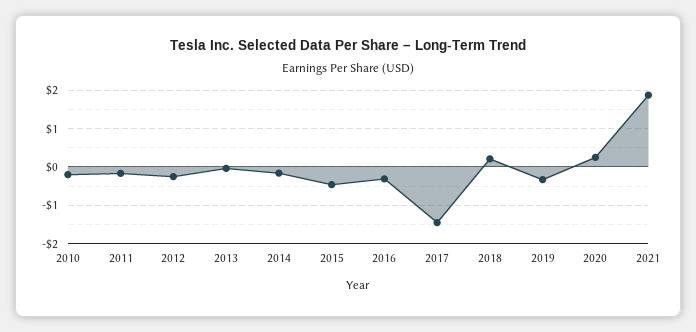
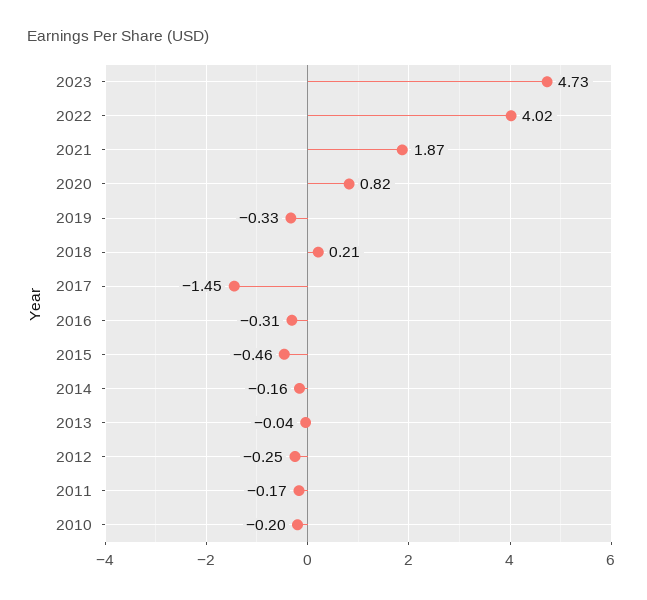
2020: 0.2 -> 0.82
2023: none -> 4.73
2022: none -> 4.02

